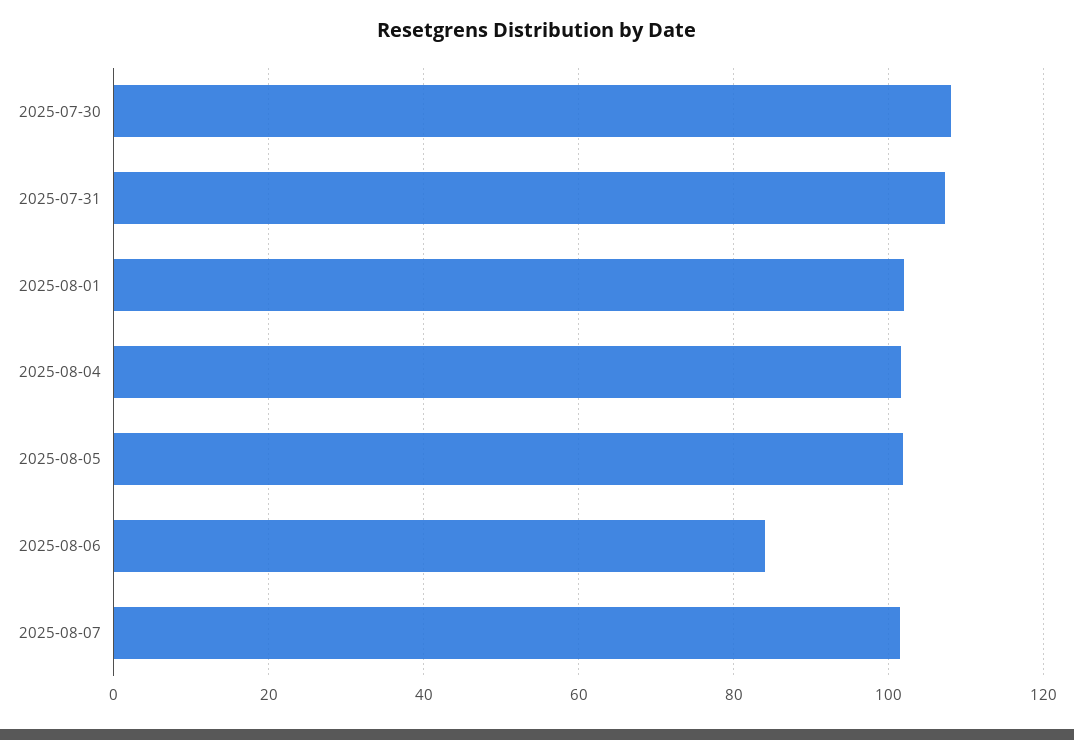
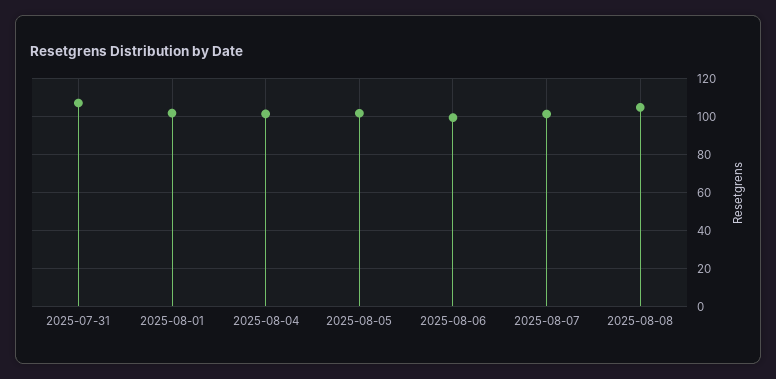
2025-07-30: 108 -> none
2025-08-06: 84 -> 100
2025-08-08: none -> 105

